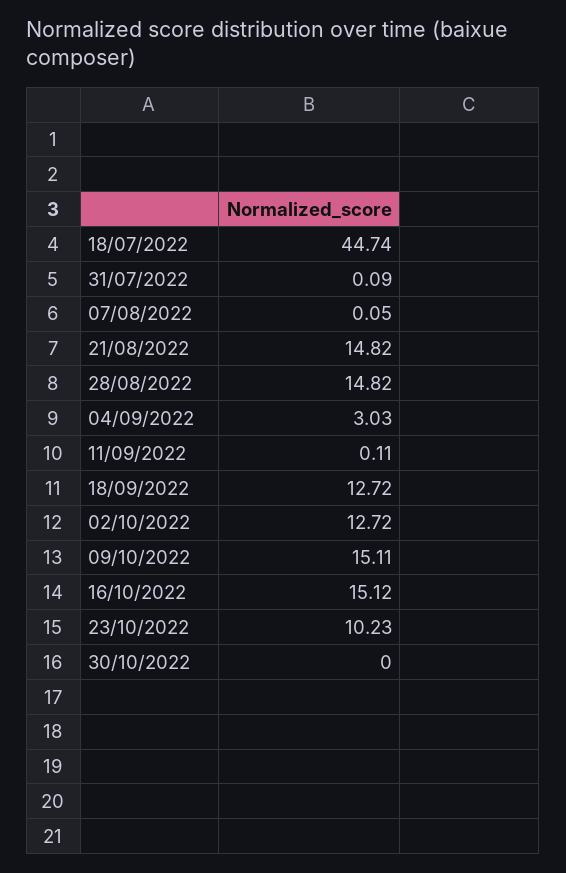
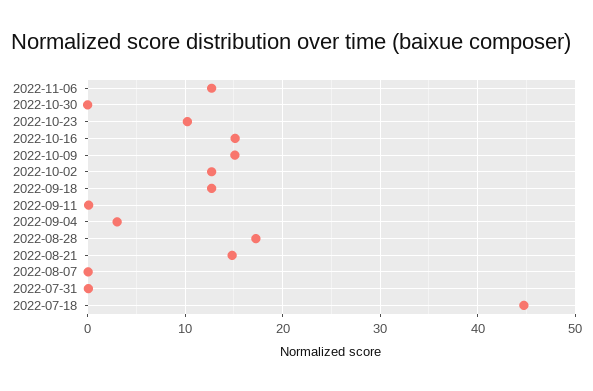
28/08/2022: 14.82 -> 17
2022-11-06: none -> 13

